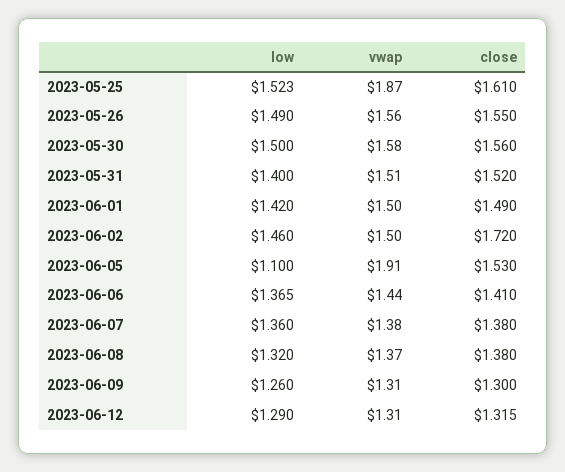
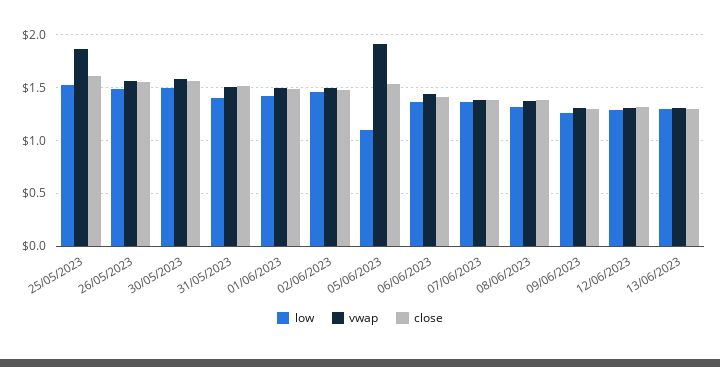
close, 2023-06-02: 1.72 -> 1.5
low, 13/06/2023: none -> 1.3
vwap, 13/06/2023: none -> 1.3
close, 13/06/2023: none -> 1.3

